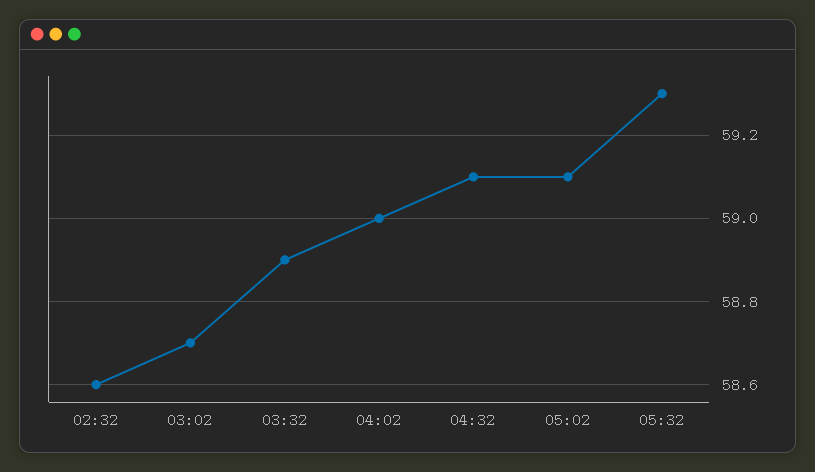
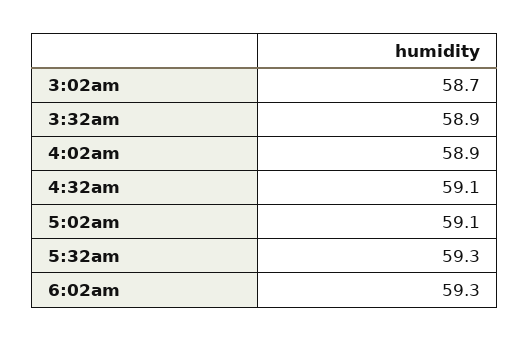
02:32: 58.6 -> none
04:02: 59 -> 58.9
6:02am: none -> 59.3

